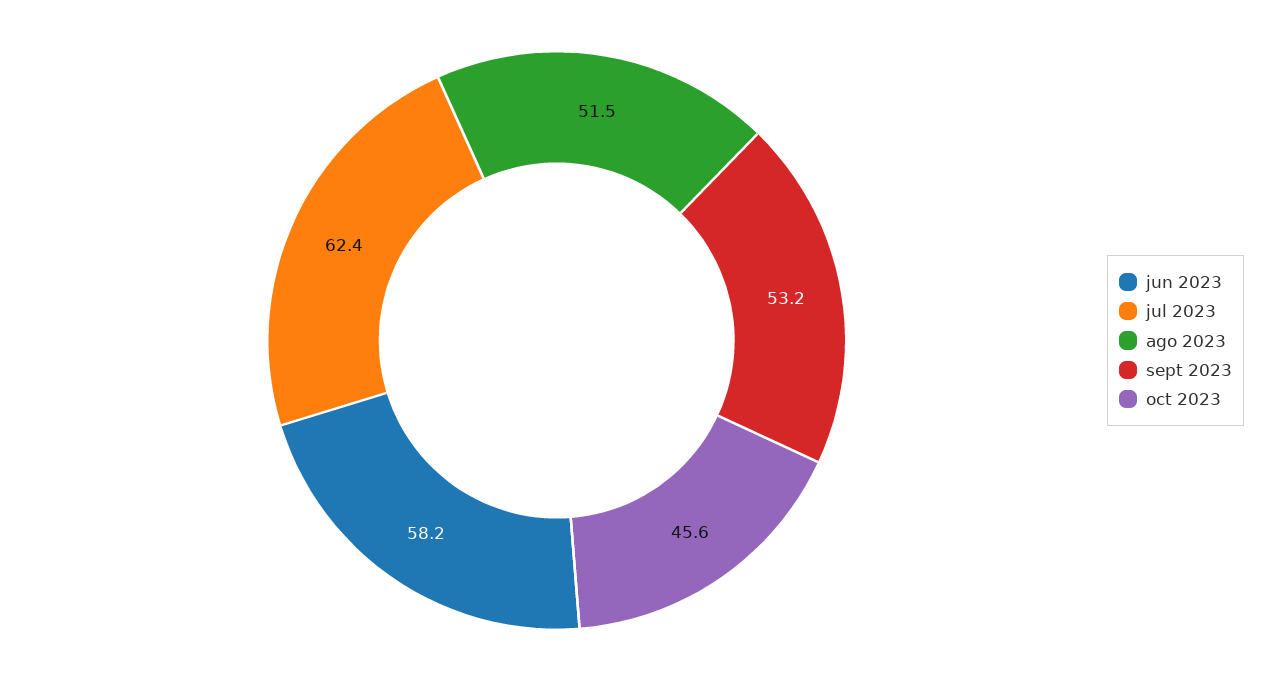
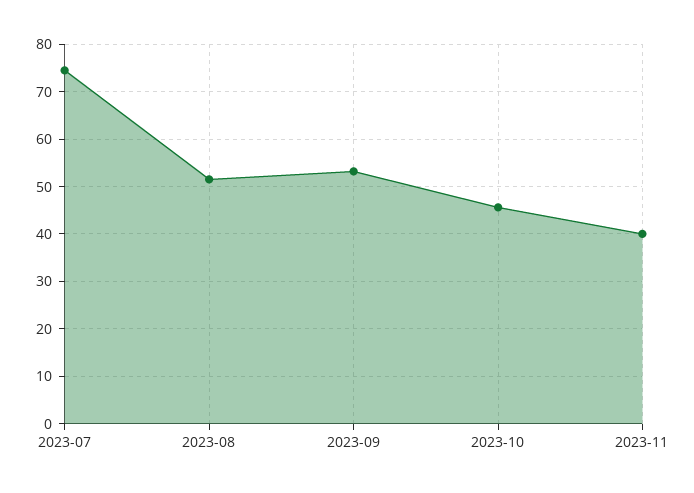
jun 2023: 58.2 -> none
jul 2023: 62.4 -> 74
2023-11: none -> 40

